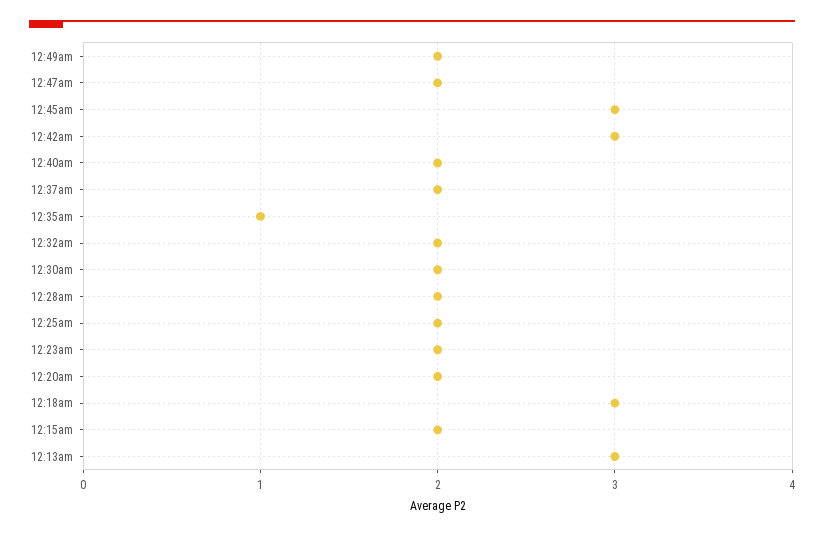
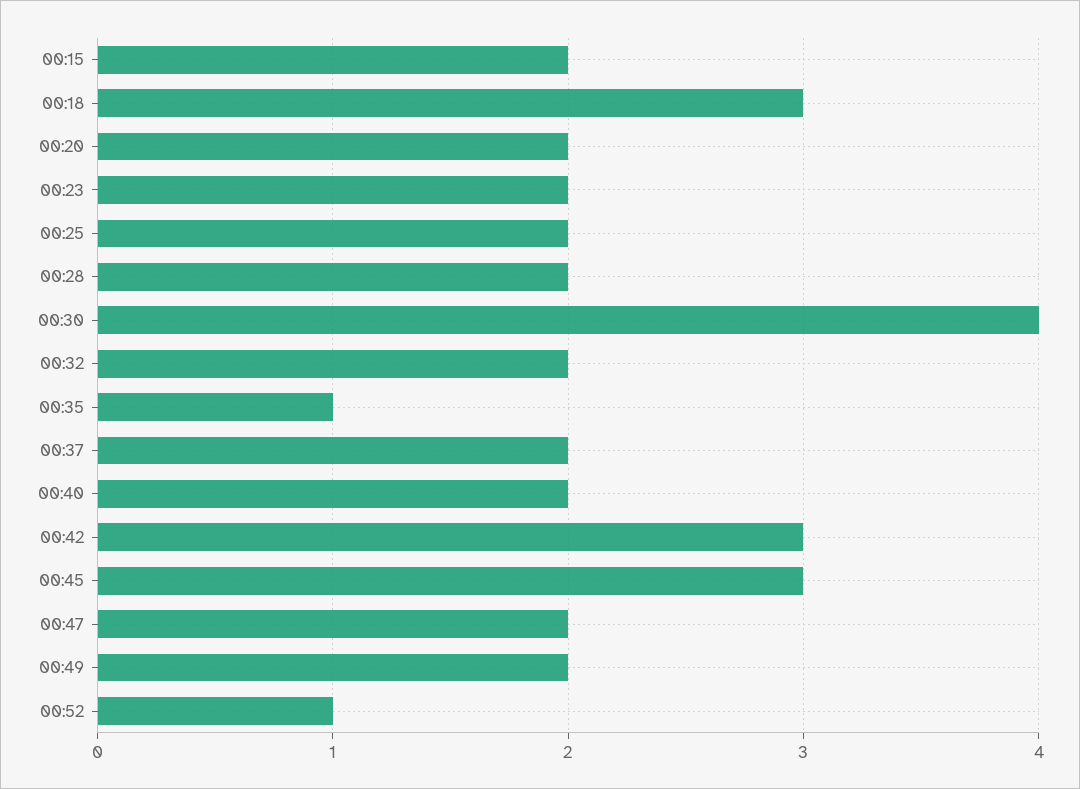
12:30am: 2 -> 4
12:13am: 3 -> none
00:52: none -> 1

